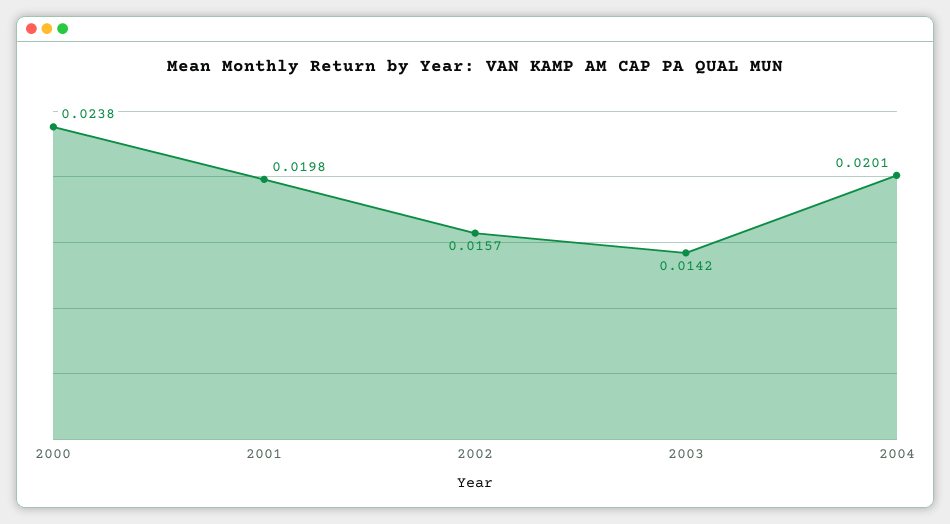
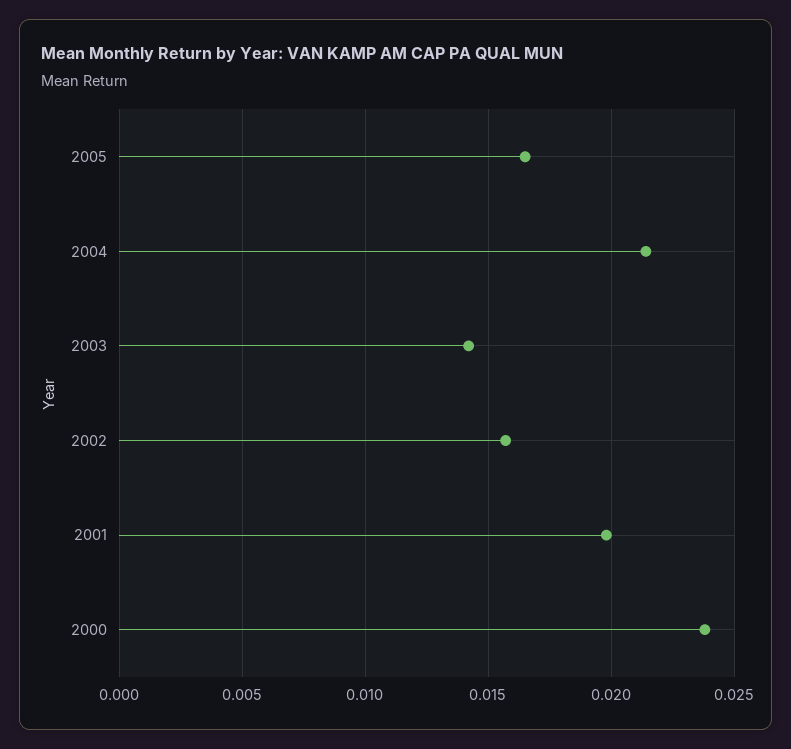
2004: 0.0201 -> 0.0215
2005: none -> 0.0165

